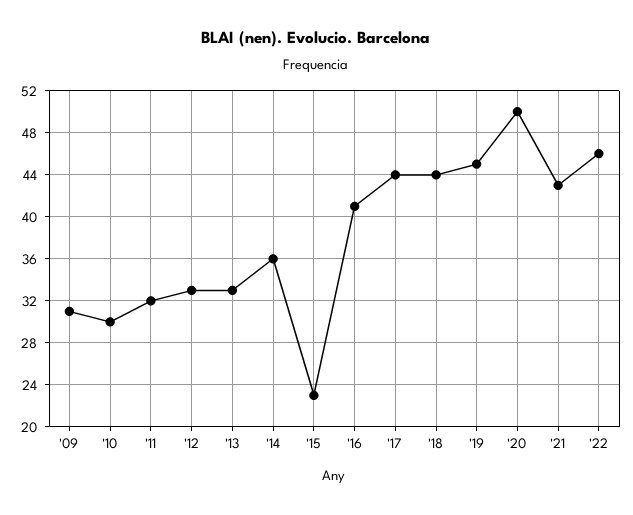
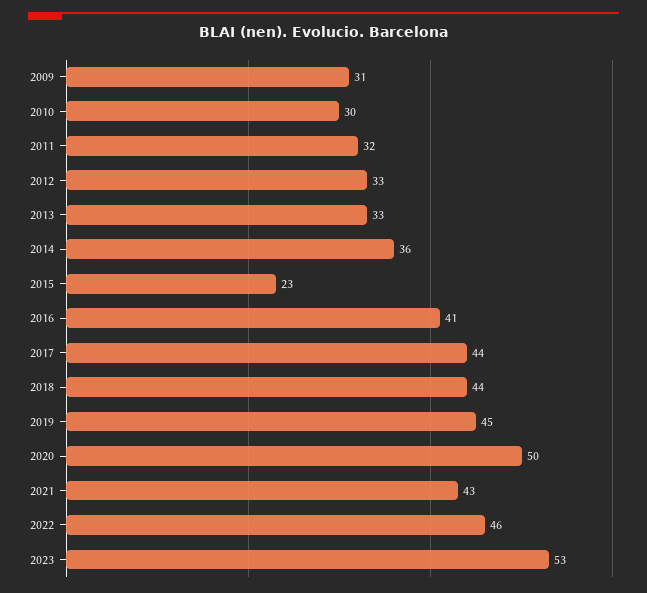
2023: none -> 53

